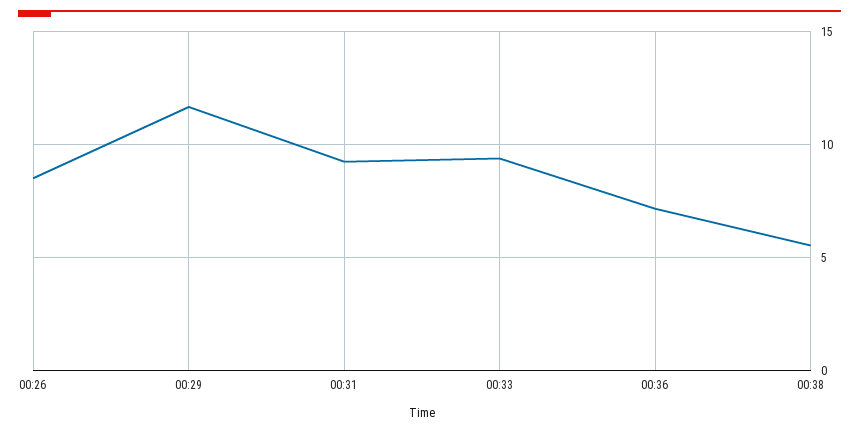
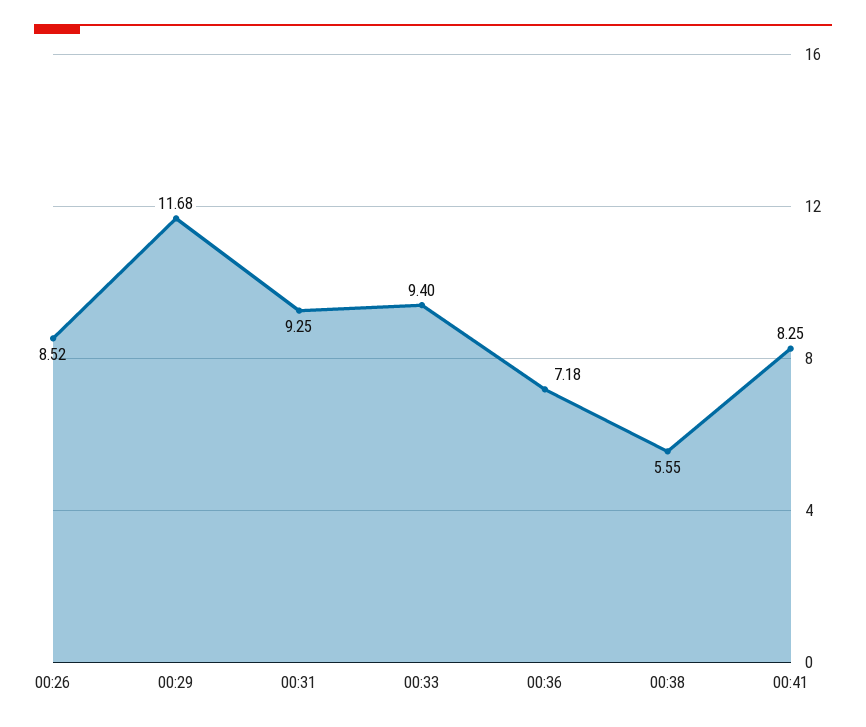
00:41: none -> 8.25

